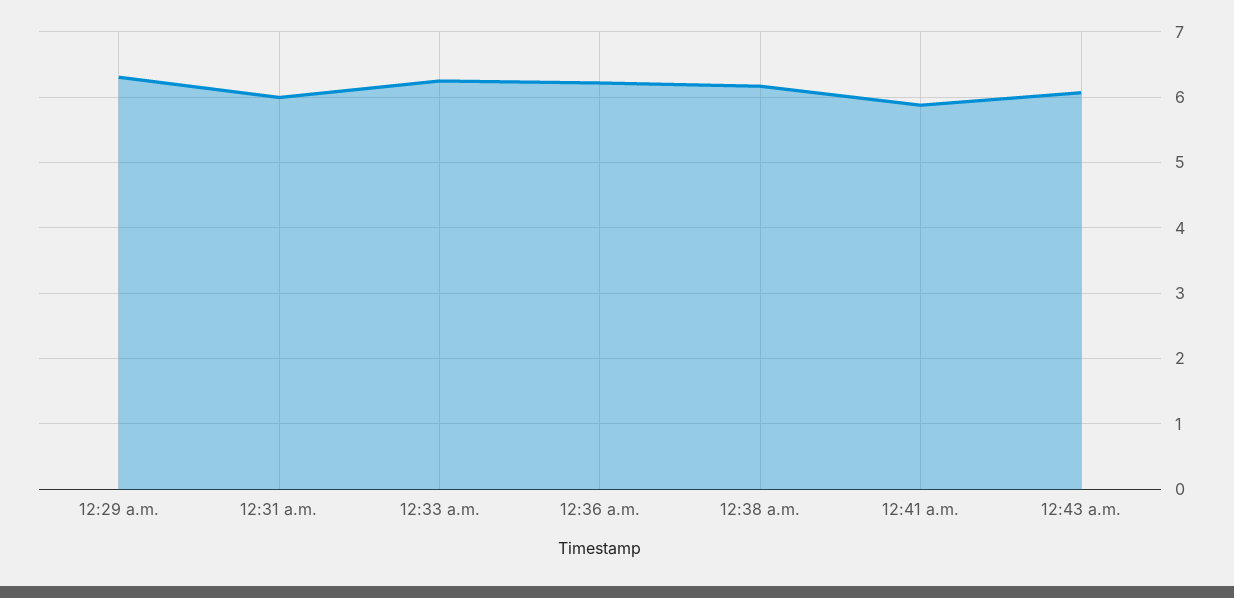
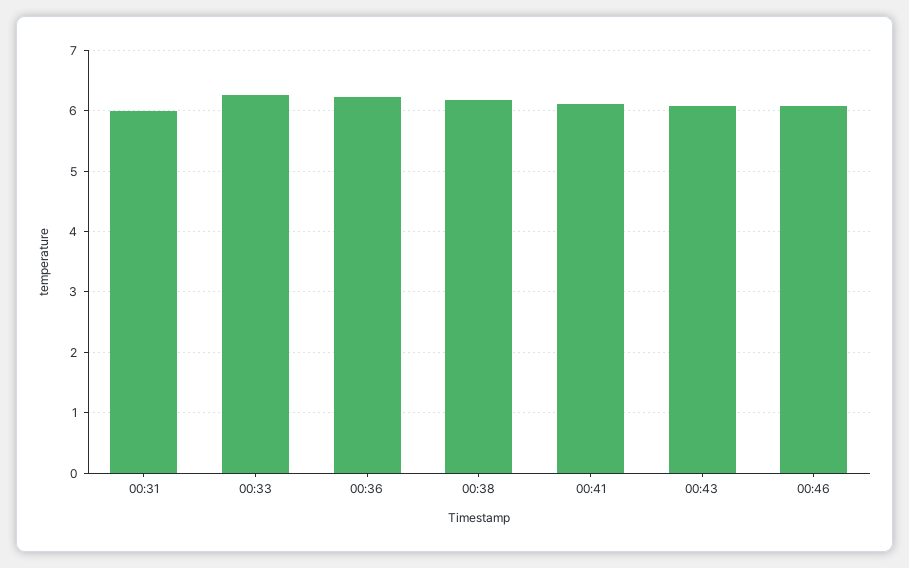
12:29 a.m.: 6.3 -> none
12:41 a.m.: 5.9 -> 6.1
00:46: none -> 6.1

